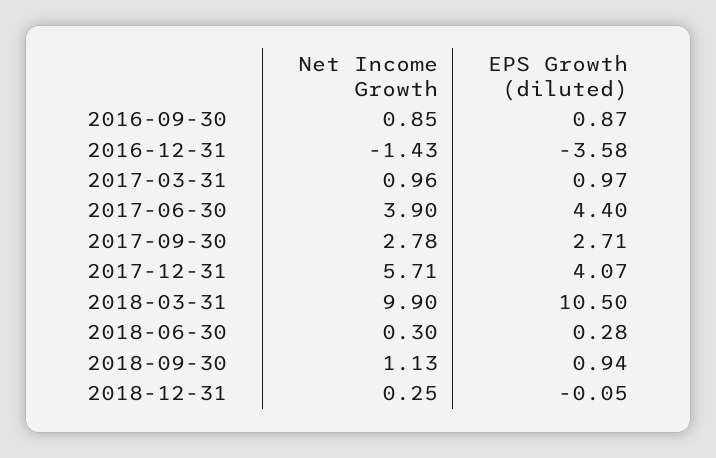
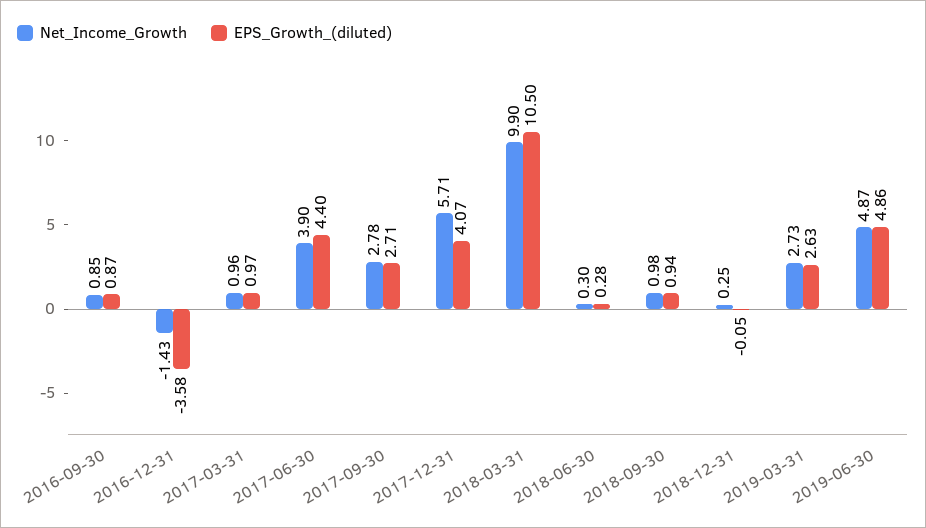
Net Income Growth, 2018-09-30: 1.13 -> 0.98
Net Income Growth, 2019-03-31: none -> 2.73
EPS Growth (diluted), 2019-03-31: none -> 2.63
Net Income Growth, 2019-06-30: none -> 4.87
EPS Growth (diluted), 2019-06-30: none -> 4.86

